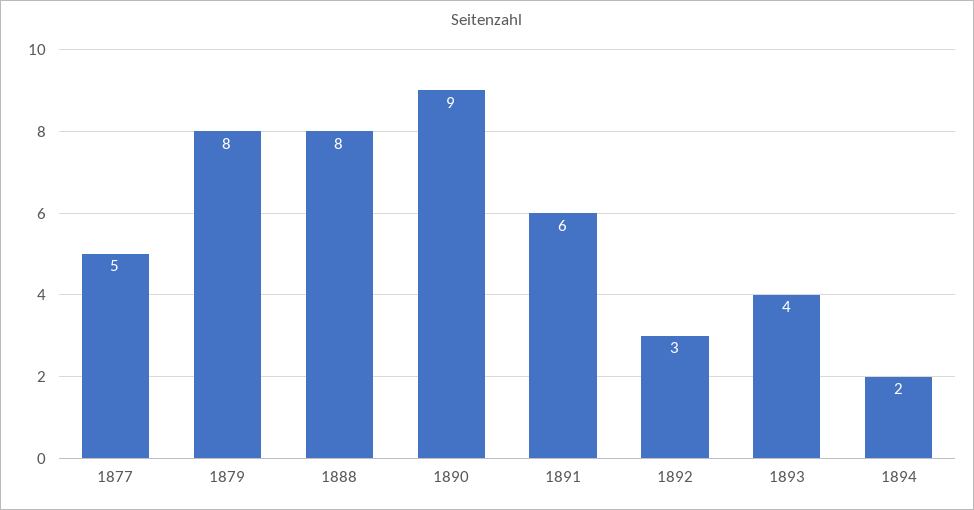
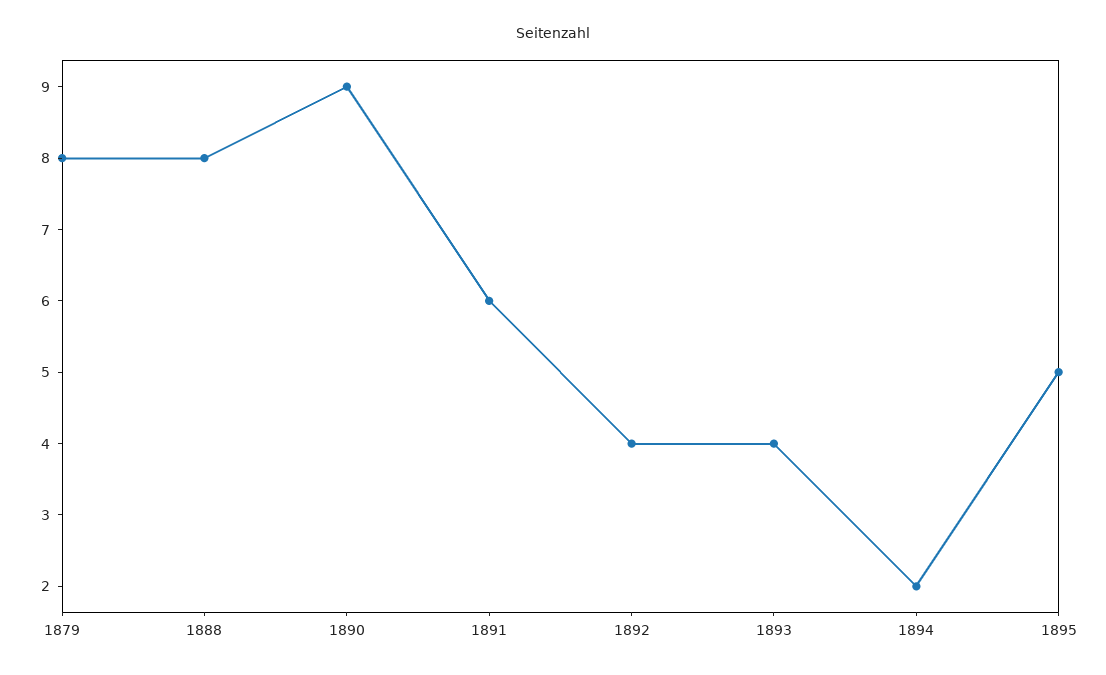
1877: 5 -> none
1892: 3 -> 4
1895: none -> 5

